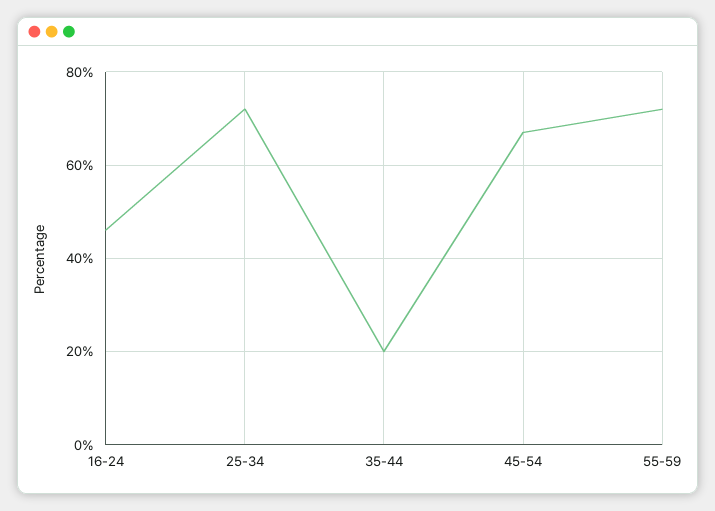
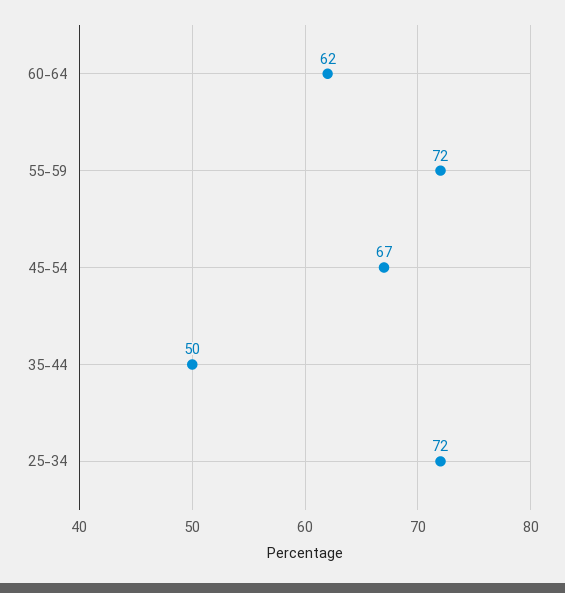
16-24: 45 -> none
35-44: 20 -> 50
60-64: none -> 62

